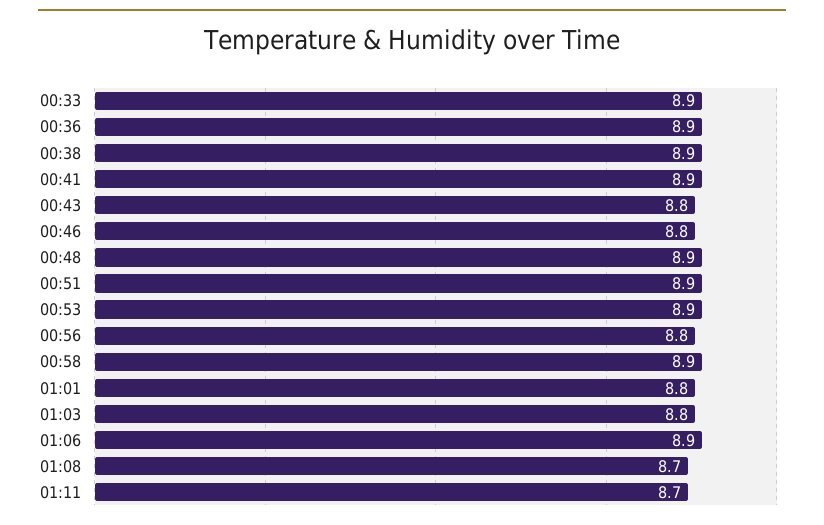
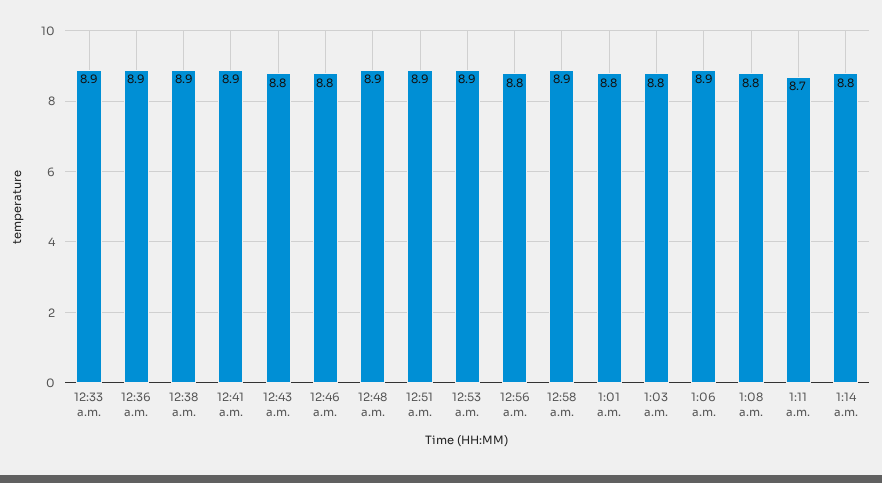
01:08: 8.7 -> 8.8
1:14 a.m.: none -> 8.8

